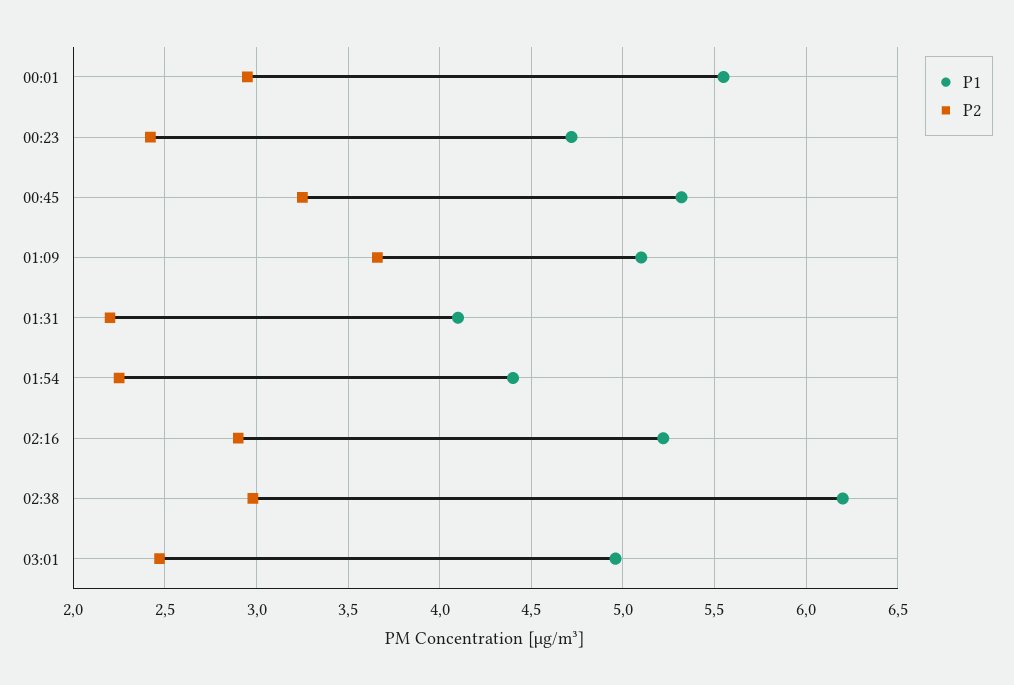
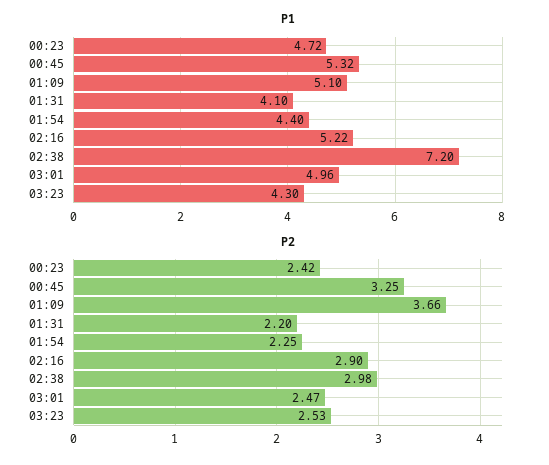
P1, 00:01: 5.55 -> none
P2, 00:01: 2.95 -> none
P1, 02:38: 6.2 -> 7.2
P1, 03:23: none -> 4.3
P2, 03:23: none -> 2.53

